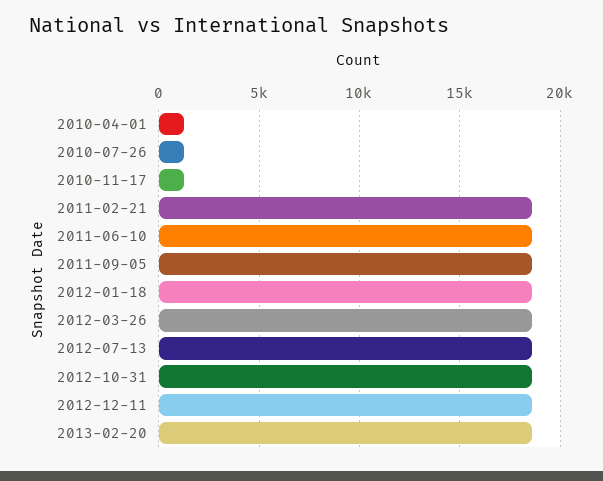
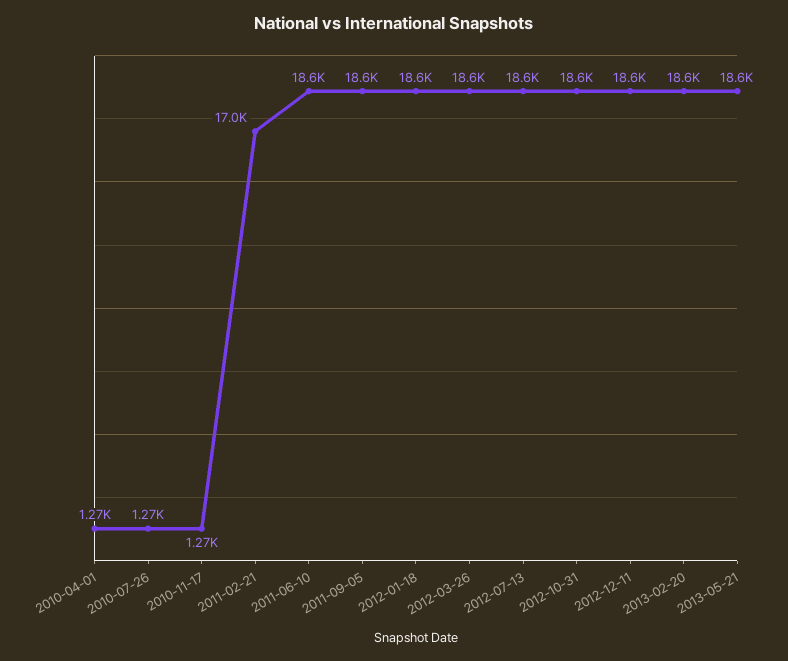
2011-02-21: 18500 -> 17000
2013-05-21: none -> 18600

